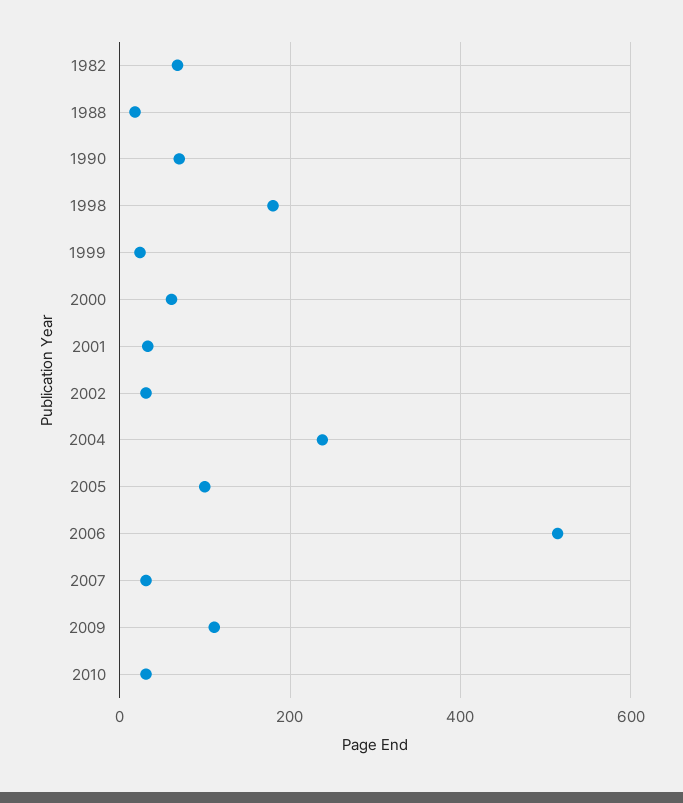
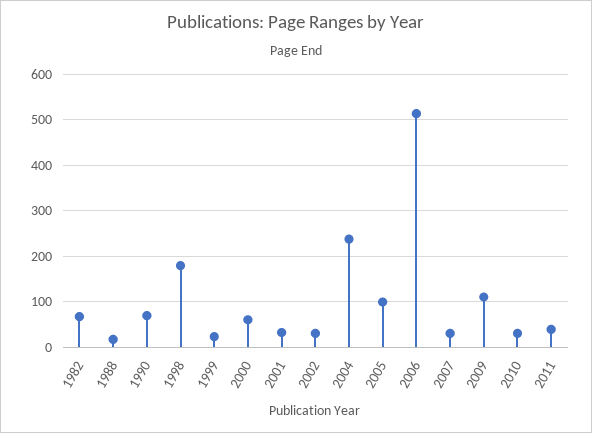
2011: none -> 40

